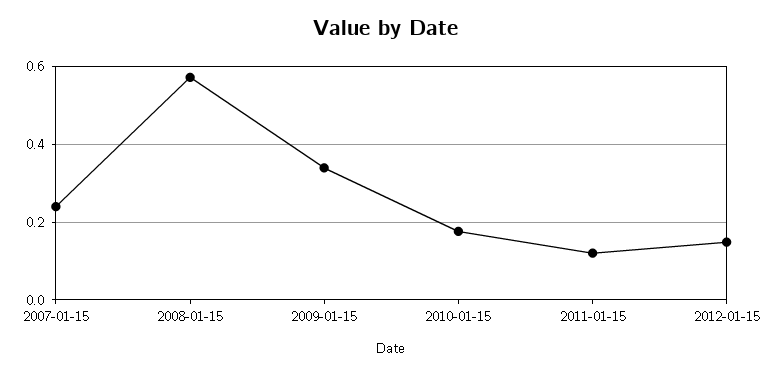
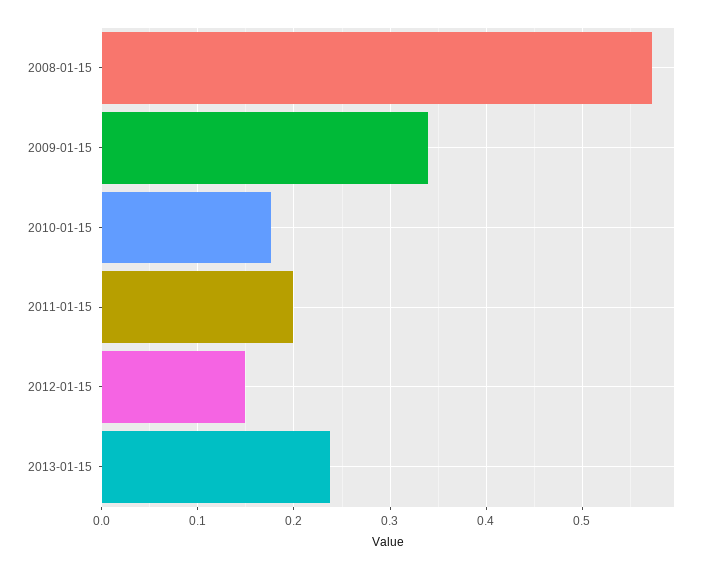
2007-01-15: 0.24 -> none
2011-01-15: 0.12 -> 0.2
2013-01-15: none -> 0.24

